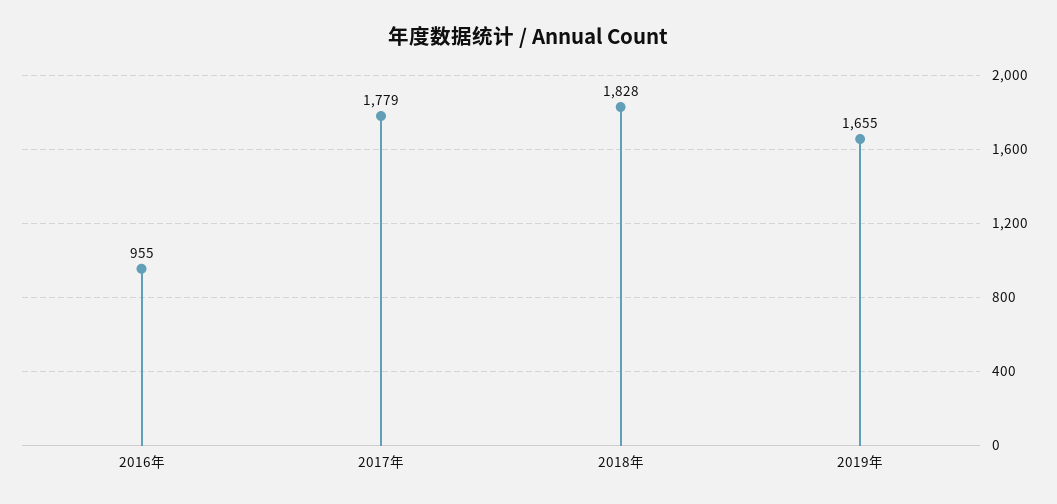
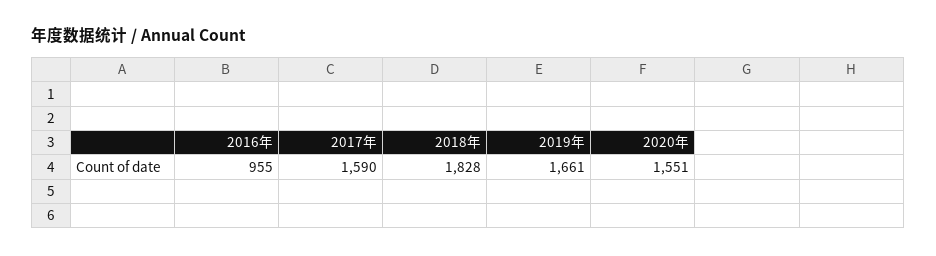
2017年: 1779 -> 1590
2019年: 1655 -> 1661
2020年: none -> 1551

